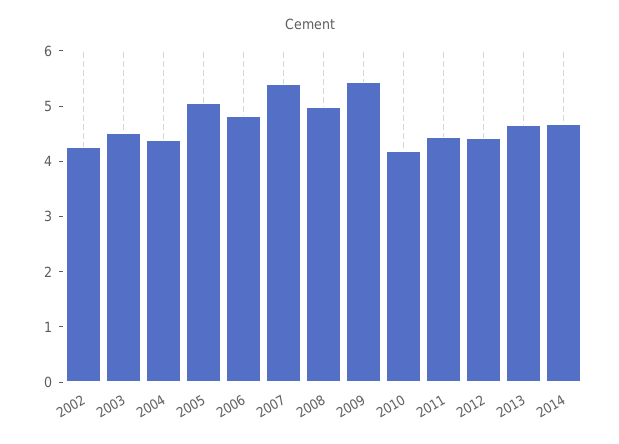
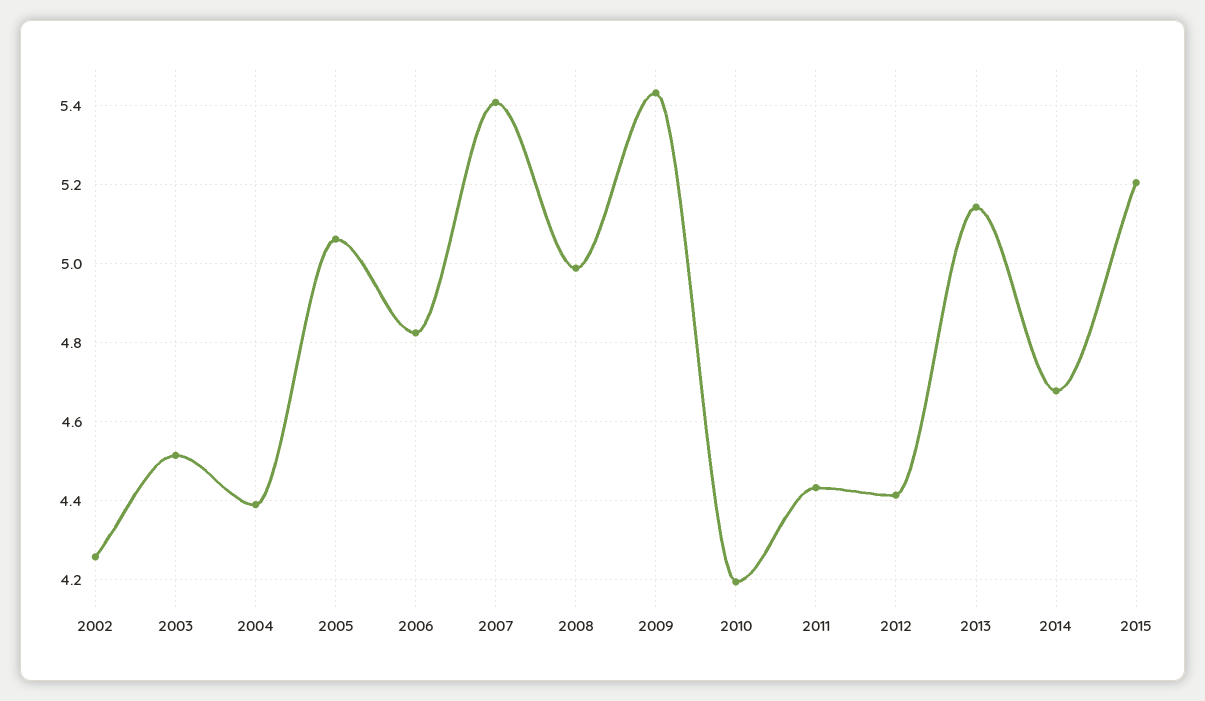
2013: 4.6 -> 5.14
2015: none -> 5.2

